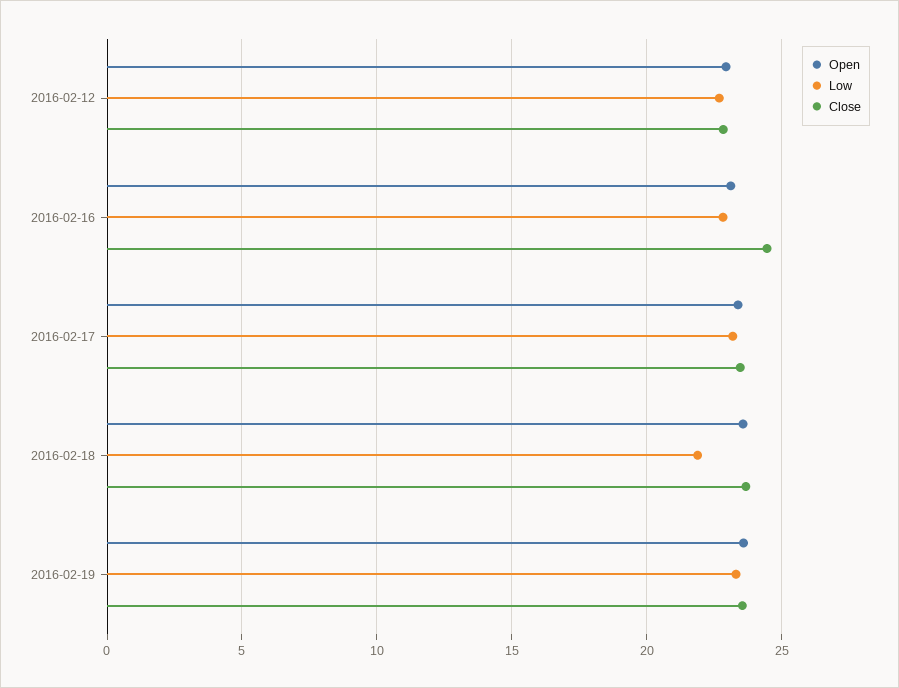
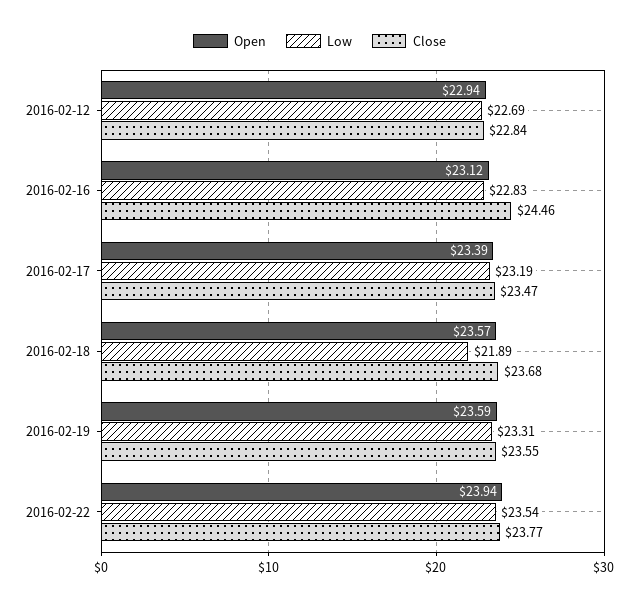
Open, 2016-02-22: none -> 23.94
Low, 2016-02-22: none -> 23.54
Close, 2016-02-22: none -> 23.77

